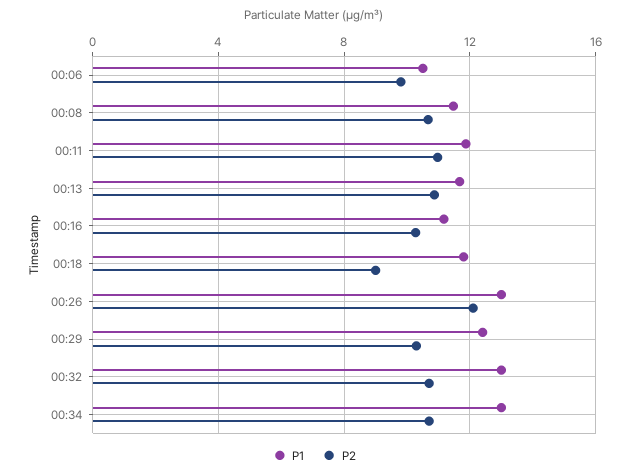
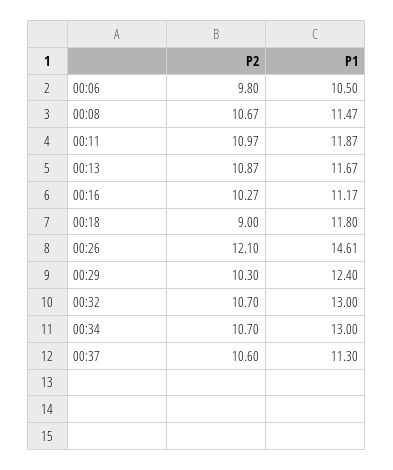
P1, 00:26: 13 -> 14.61
P2, 00:37: none -> 10.6
P1, 00:37: none -> 11.3

